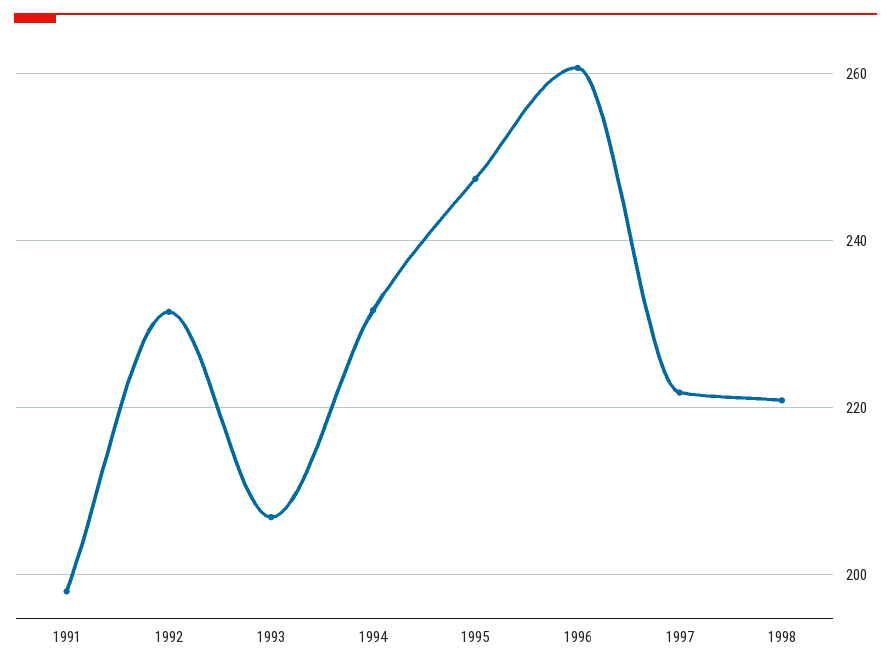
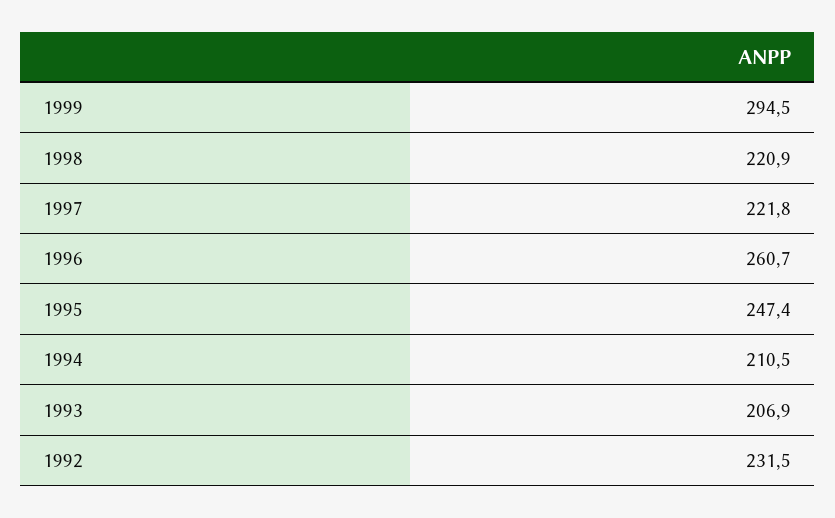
1991: 198 -> none
1994: 232 -> 210.5
1999: none -> 294.5

